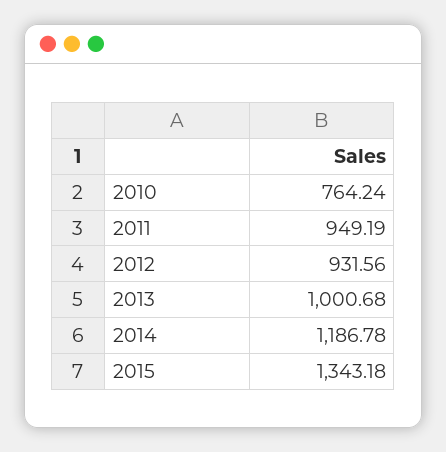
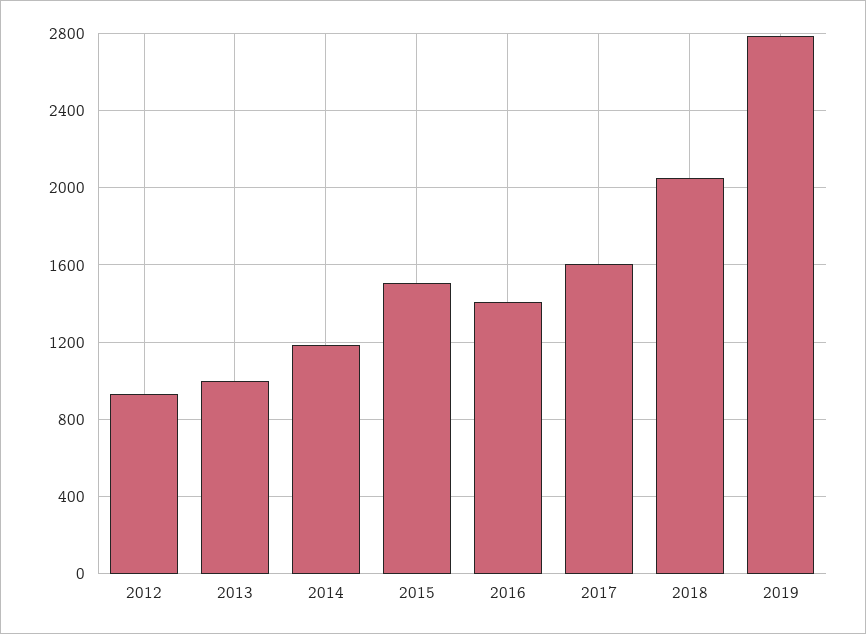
2010: 764.24 -> none
2011: 949.19 -> none
2015: 1343.18 -> 1500
2016: none -> 1400
2017: none -> 1600
2018: none -> 2050
2019: none -> 2800

